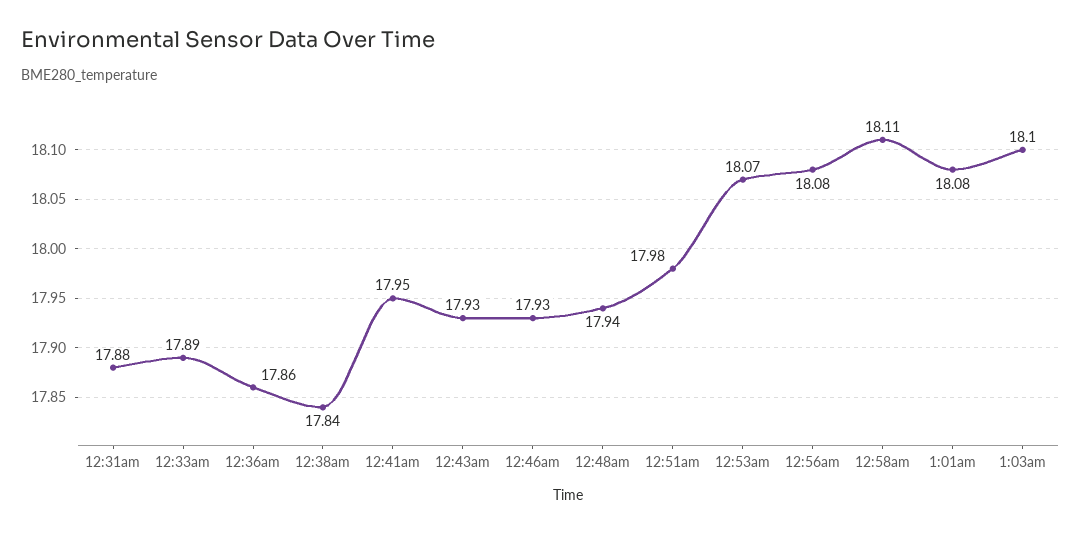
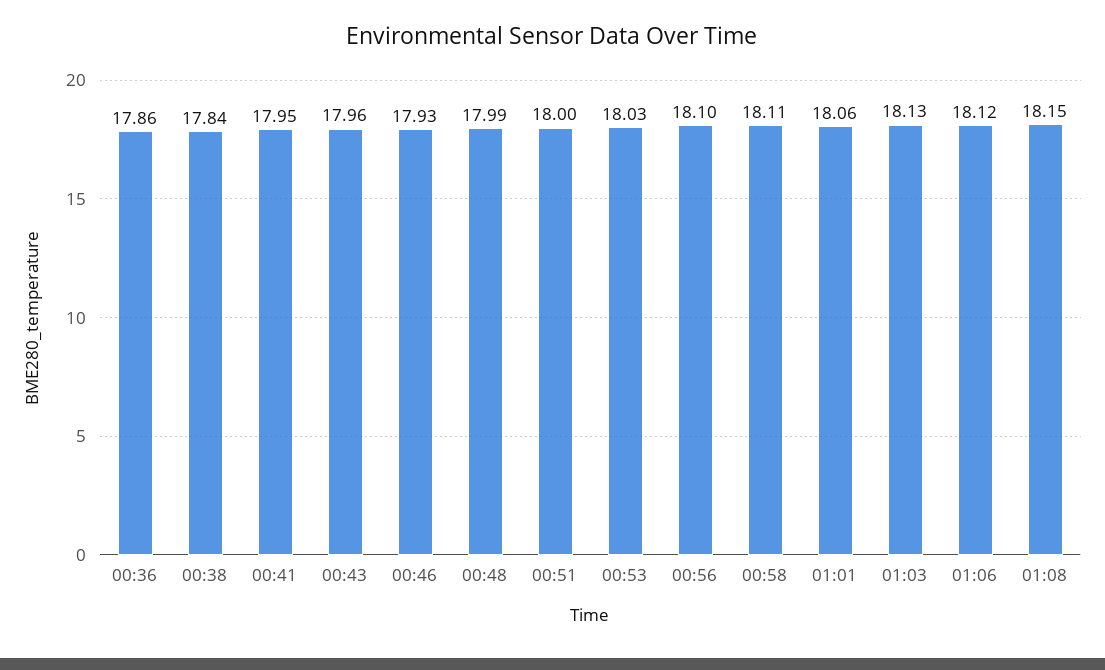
12:31am: 17.88 -> none
12:33am: 17.89 -> none
12:43am: 17.93 -> 17.96
12:48am: 17.94 -> 17.99
12:51am: 17.98 -> 18
12:53am: 18.07 -> 18.03
12:56am: 18.08 -> 18.1
1:01am: 18.08 -> 18.06
1:03am: 18.1 -> 18.13
01:06: none -> 18.12
01:08: none -> 18.15

